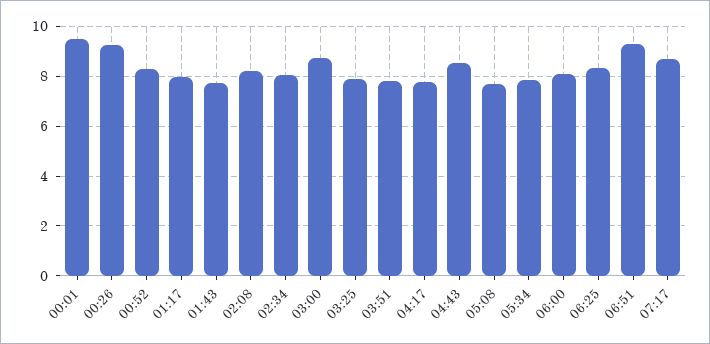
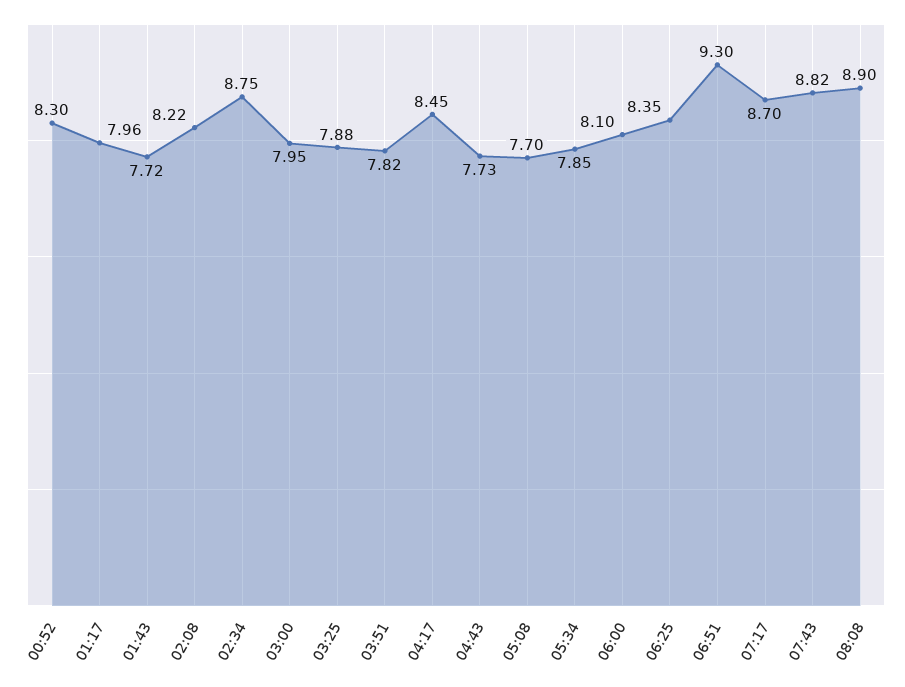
00:01: 9.5 -> none
00:26: 9.25 -> none
02:34: 8 -> 8.75
03:00: 8.75 -> 7.95
04:17: 7.75 -> 8.45
04:43: 8.5 -> 7.73
07:43: none -> 8.82
08:08: none -> 8.9

